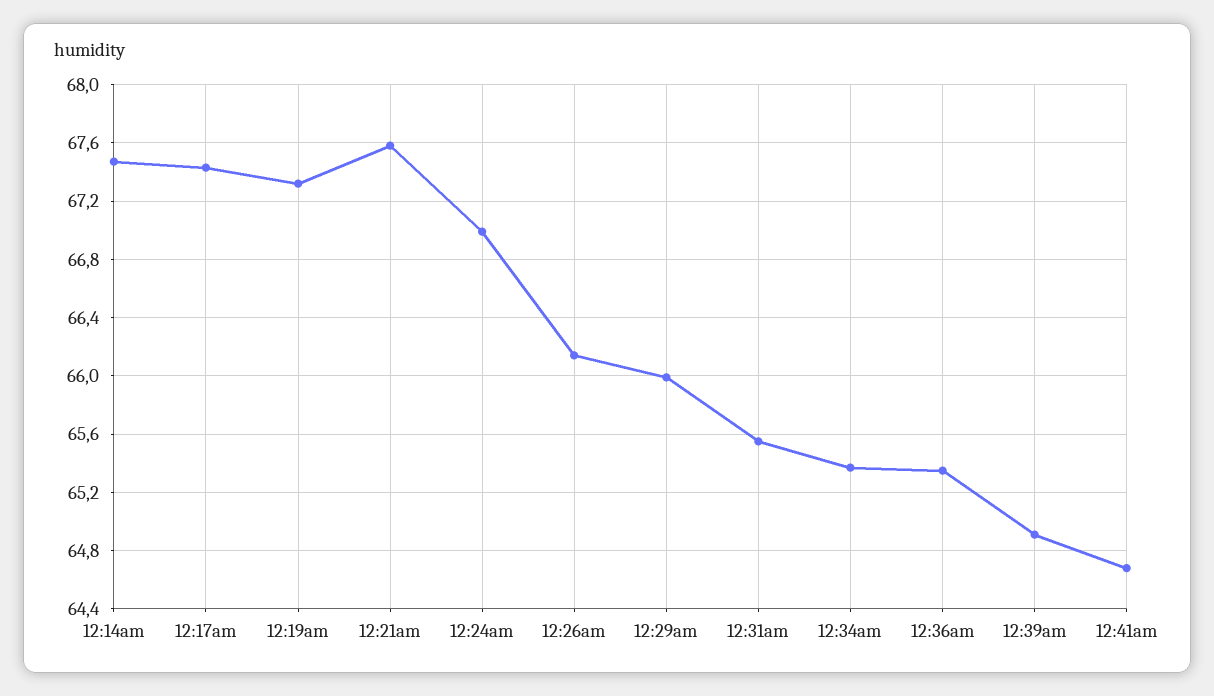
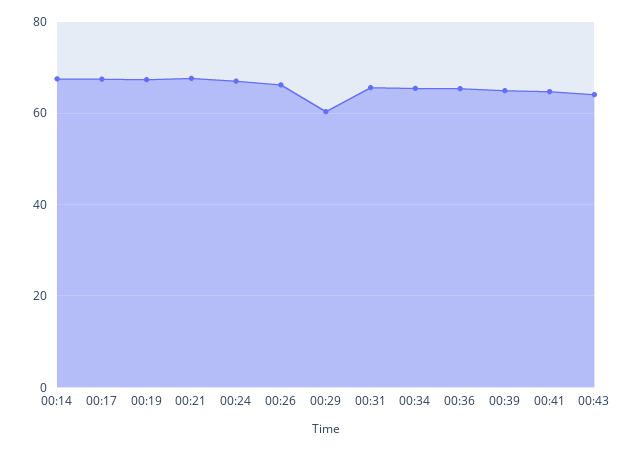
12:29am: 66 -> 60
00:43: none -> 64

